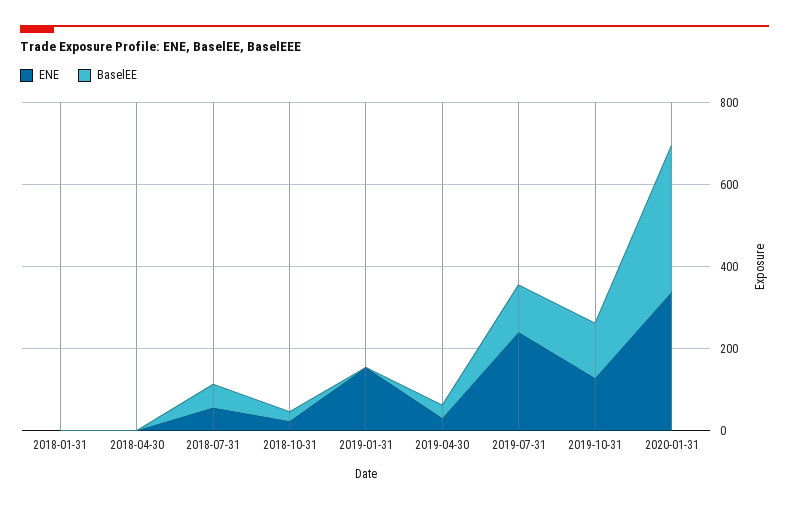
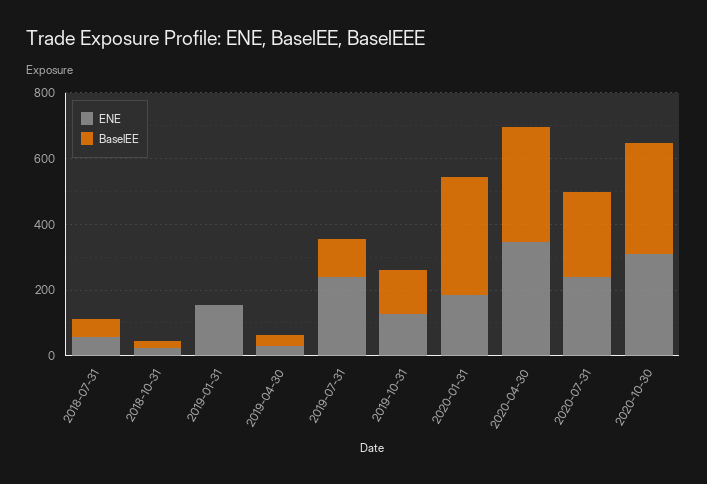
ENE, 2018-01-31: 0 -> none
BaselEE, 2018-01-31: 0 -> none
ENE, 2018-04-30: 0 -> none
BaselEE, 2018-04-30: 0 -> none
ENE, 2020-01-31: 350 -> 200
ENE, 2020-04-30: none -> 350
BaselEE, 2020-04-30: none -> 350
ENE, 2020-07-31: none -> 250
BaselEE, 2020-07-31: none -> 250
ENE, 2020-10-30: none -> 300
BaselEE, 2020-10-30: none -> 350

